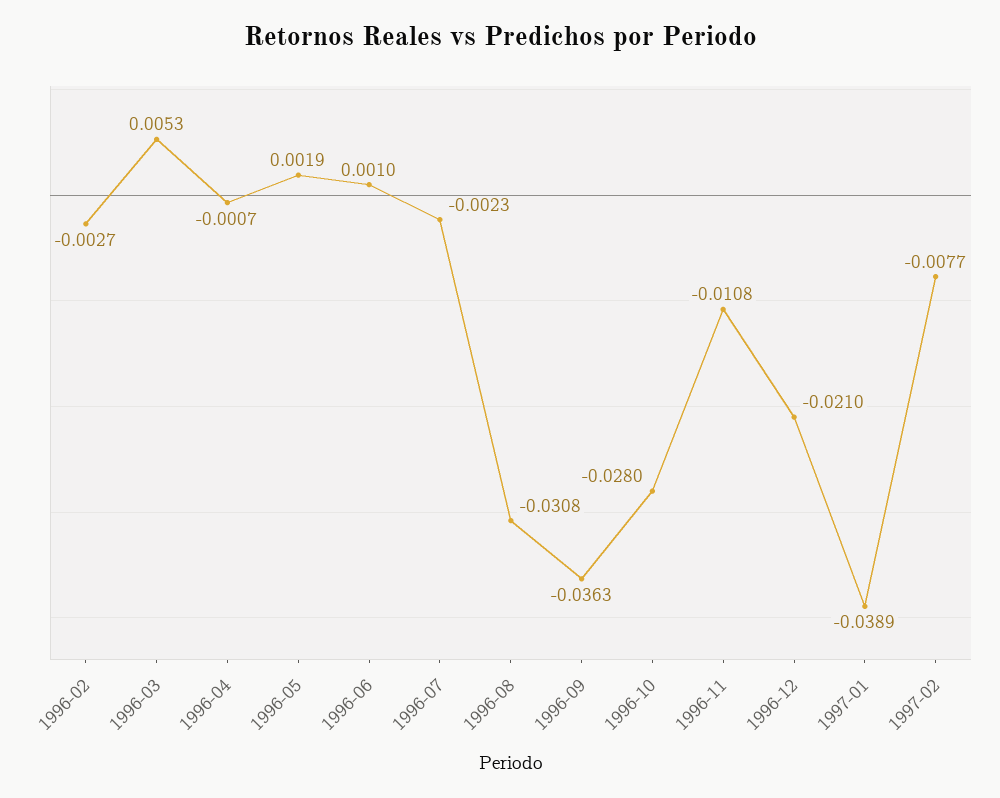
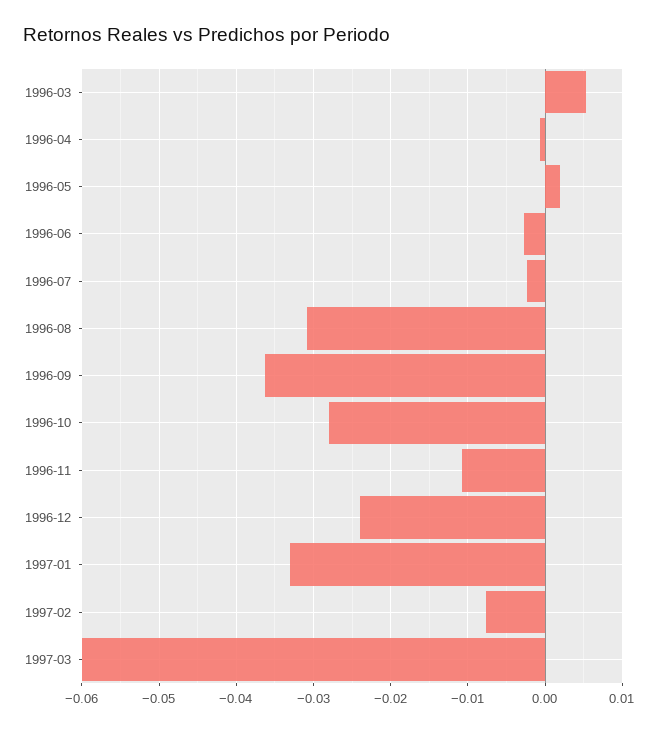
1996-02: -0.0027 -> none
1996-06: 0.001 -> -0.003
1996-12: -0.021 -> -0.024
1997-01: -0.0389 -> -0.033
1997-03: none -> -0.06

